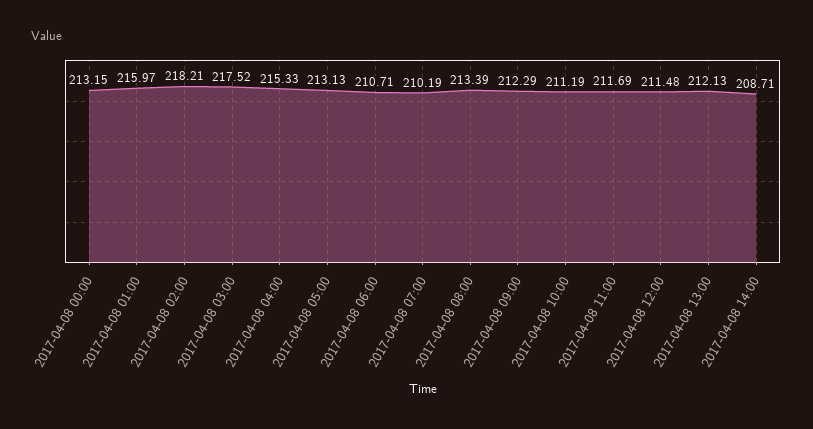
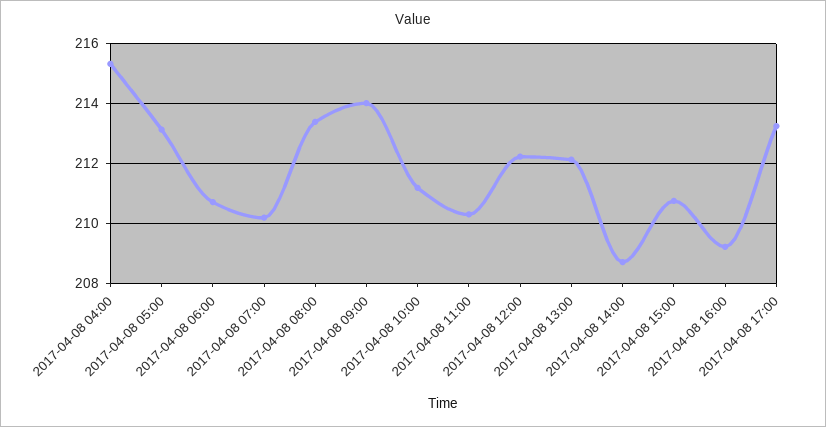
2017-04-08 00:00: 213.15 -> none
2017-04-08 01:00: 215.97 -> none
2017-04-08 02:00: 218.21 -> none
2017-04-08 03:00: 217.52 -> none
2017-04-08 09:00: 212.29 -> 214
2017-04-08 11:00: 211.69 -> 210.25
2017-04-08 12:00: 211.48 -> 212.25
2017-04-08 15:00: none -> 210.75
2017-04-08 16:00: none -> 209.25
2017-04-08 17:00: none -> 213.25

